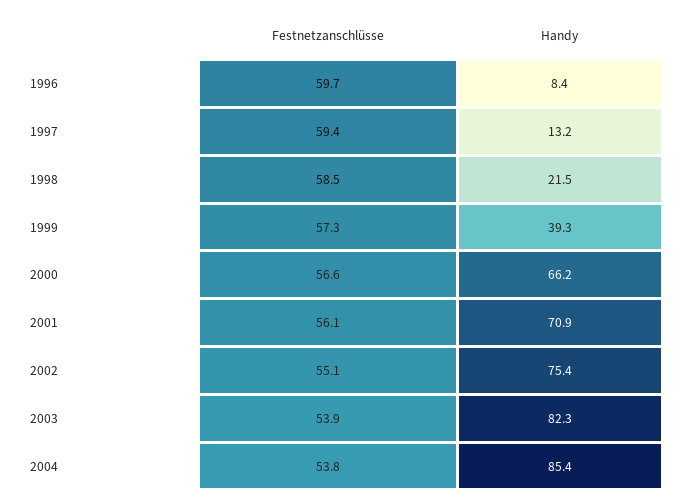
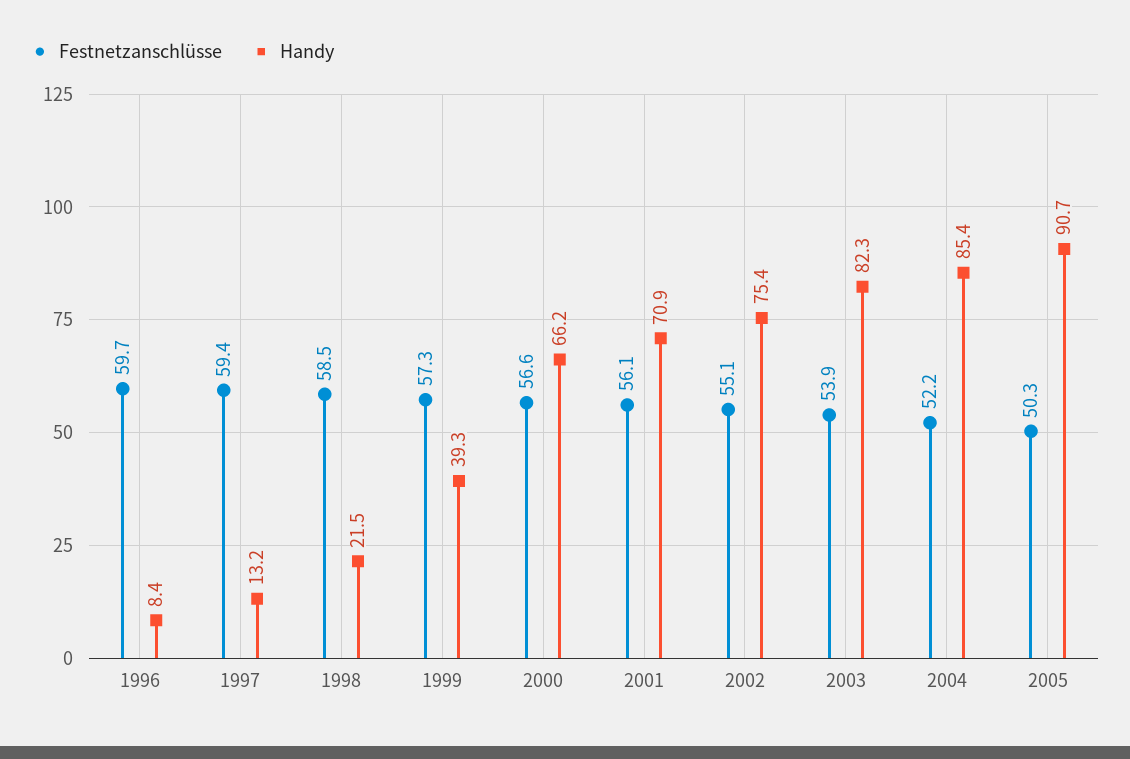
Festnetzanschlüsse, 2004: 53.8 -> 52.2
Festnetzanschlüsse, 2005: none -> 50.3
Handy, 2005: none -> 90.7

